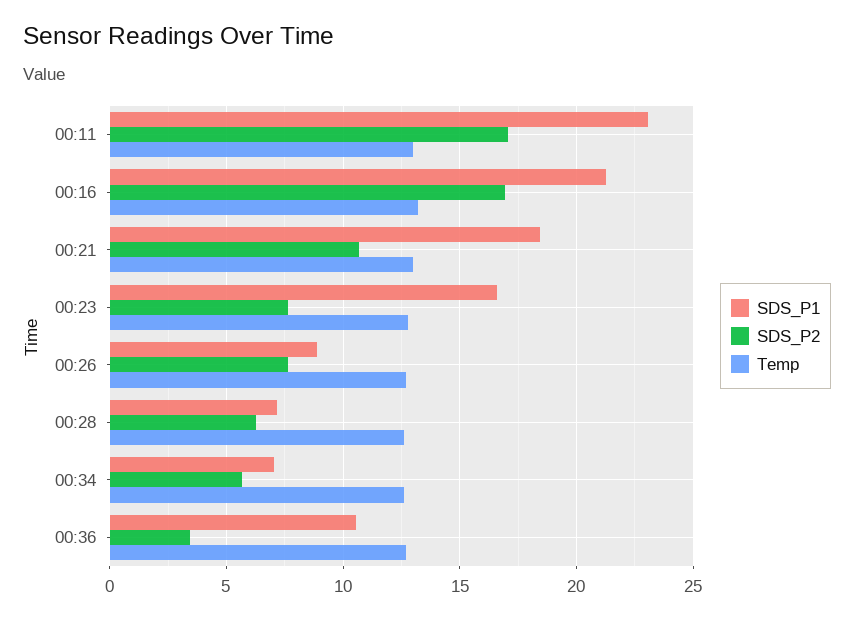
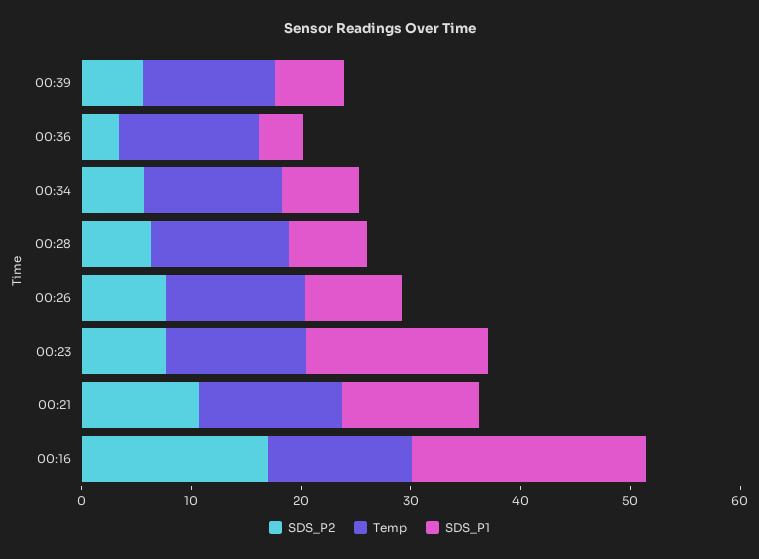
SDS_P1, 00:11: 23 -> none
SDS_P2, 00:11: 17 -> none
Temp, 00:11: 13 -> none
SDS_P1, 00:21: 18.5 -> 12
SDS_P1, 00:36: 10.5 -> 4
SDS_P2, 00:39: none -> 6
Temp, 00:39: none -> 12
SDS_P1, 00:39: none -> 6

